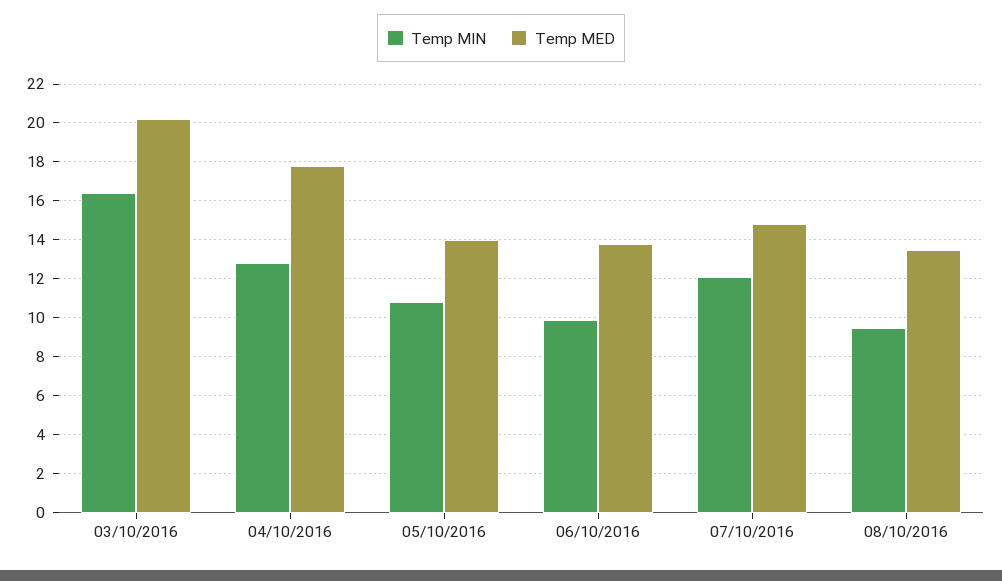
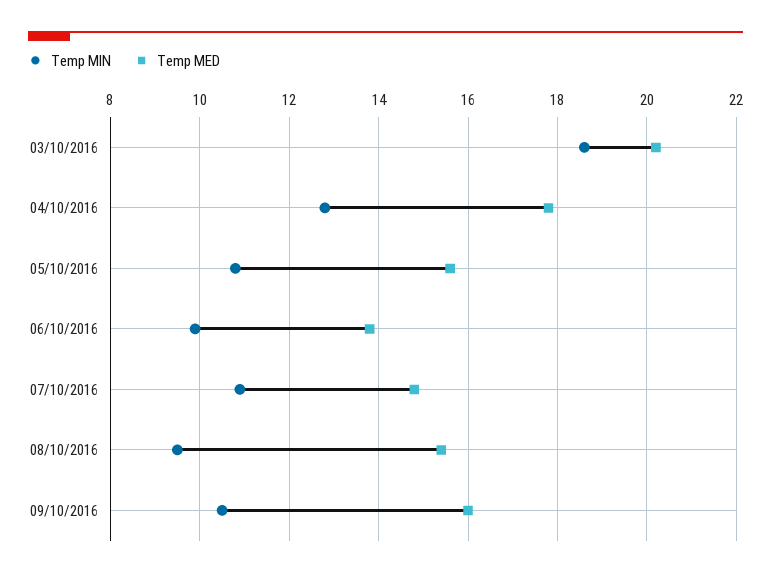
Temp MIN, 03/10/2016: 16.5 -> 18.5
Temp MED, 05/10/2016: 14 -> 15.5
Temp MIN, 07/10/2016: 12 -> 11
Temp MED, 08/10/2016: 13.5 -> 15.5
Temp MIN, 09/10/2016: none -> 10.5
Temp MED, 09/10/2016: none -> 16

